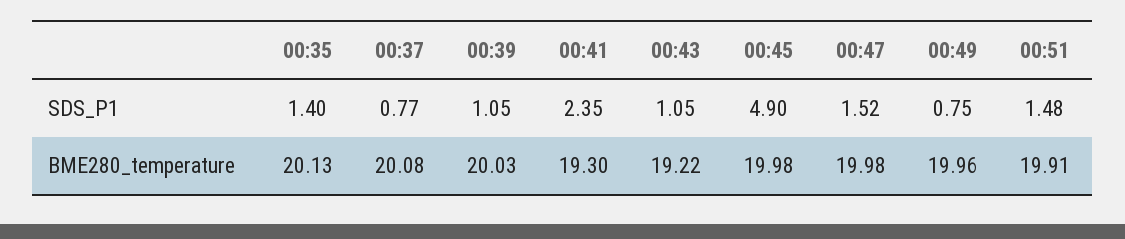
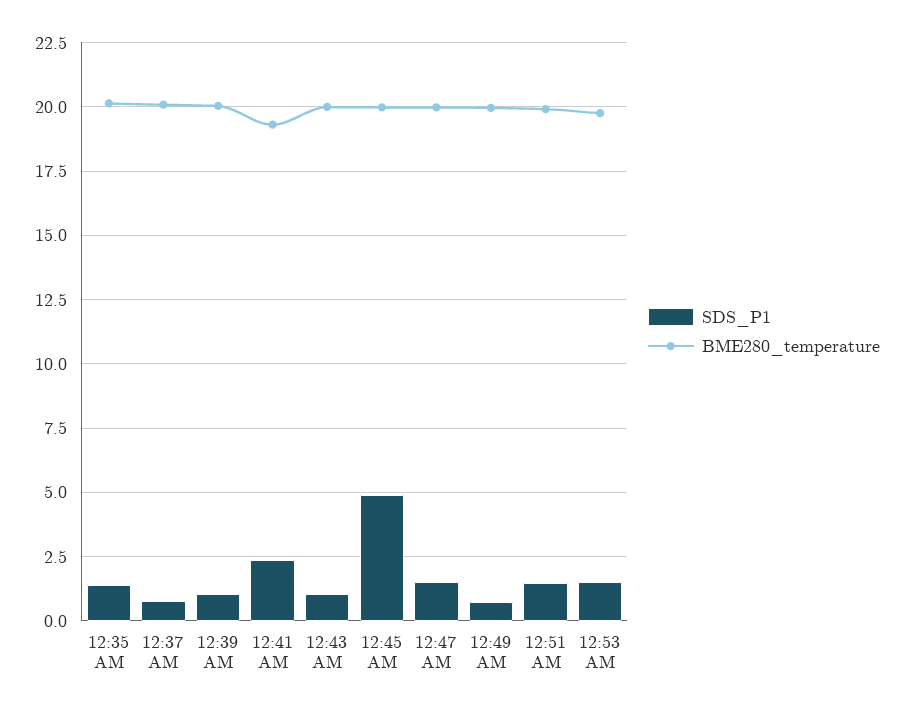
BME280_temperature, 00:43: 19.22 -> 20
SDS_P1, 12:53 AM: none -> 1.5
BME280_temperature, 12:53 AM: none -> 19.75

